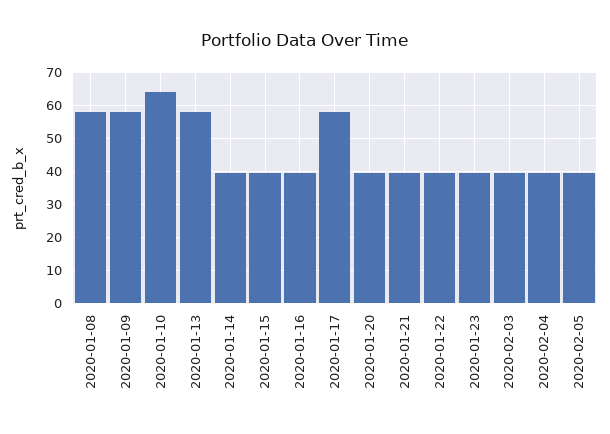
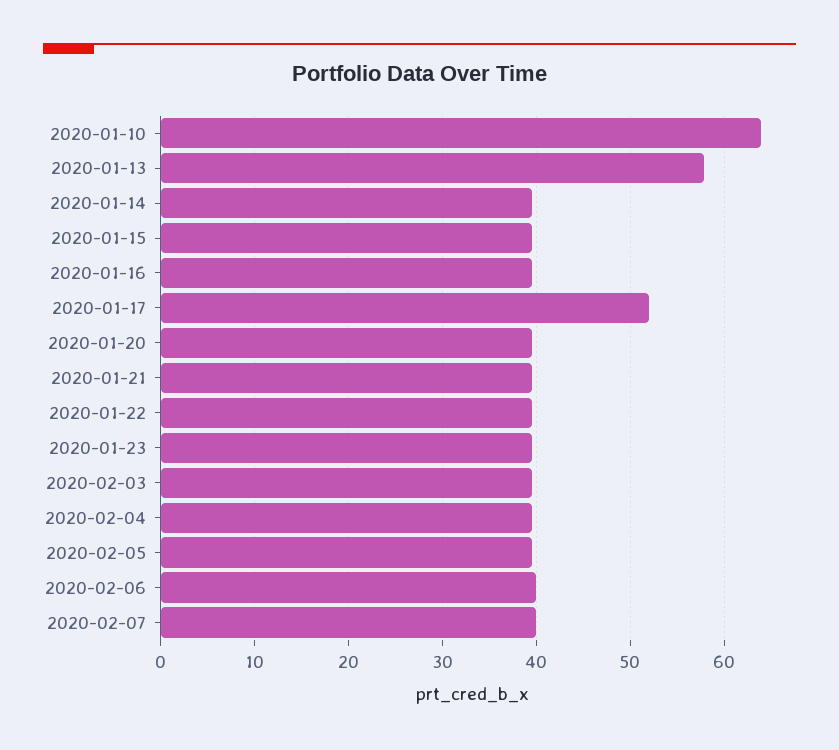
2020-01-08: 58 -> none
2020-01-09: 58 -> none
2020-01-17: 58 -> 52
2020-02-06: none -> 40
2020-02-07: none -> 40

